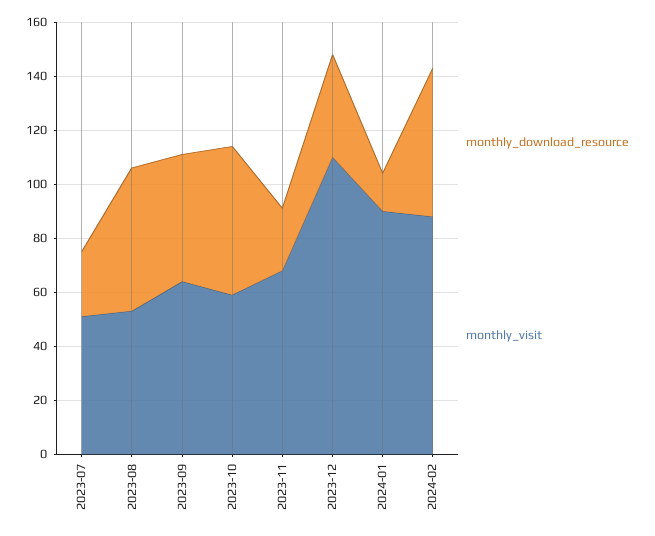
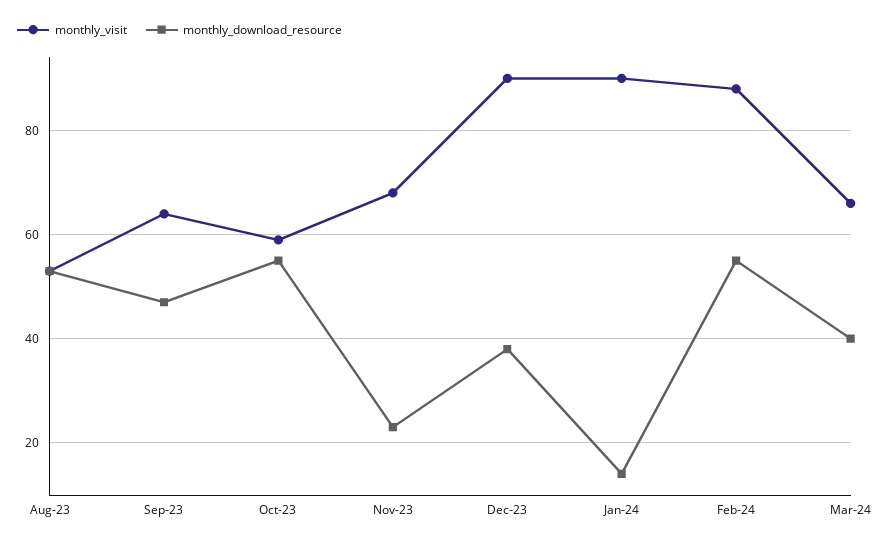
monthly_download_resource, 2023-07: 25 -> none
monthly_visit, 2023-07: 50 -> none
monthly_visit, 2023-12: 110 -> 90
monthly_visit, Mar-24: none -> 65
monthly_download_resource, Mar-24: none -> 40

